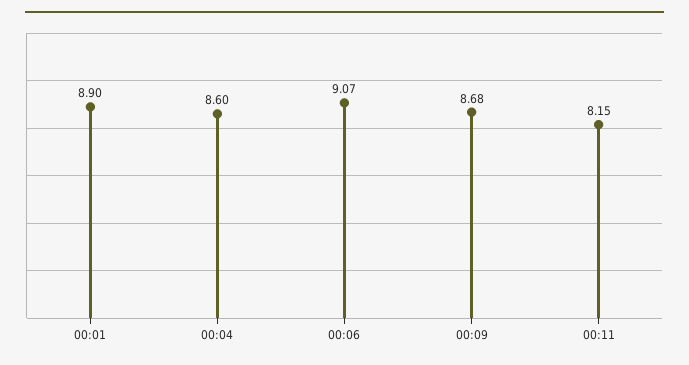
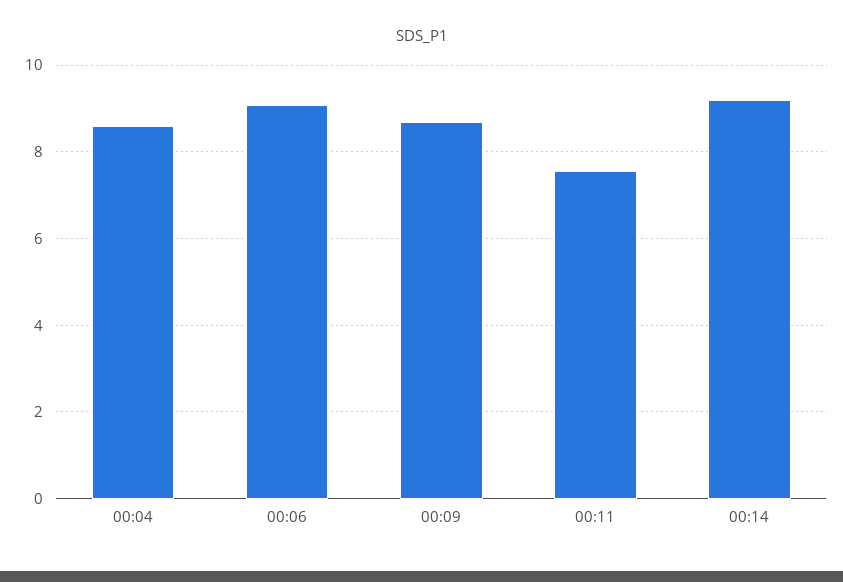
00:01: 8.9 -> none
00:11: 8.15 -> 7.6
00:14: none -> 9.2

